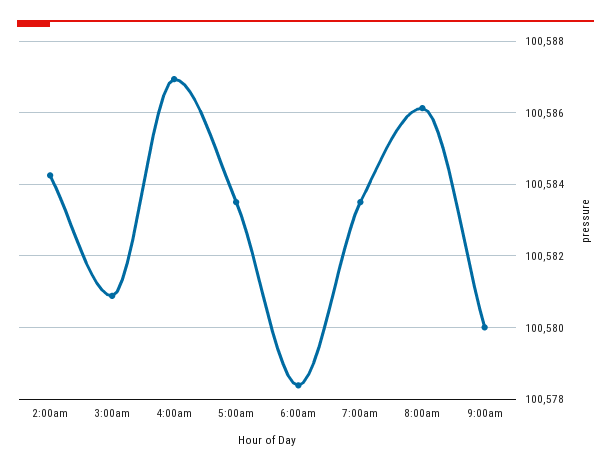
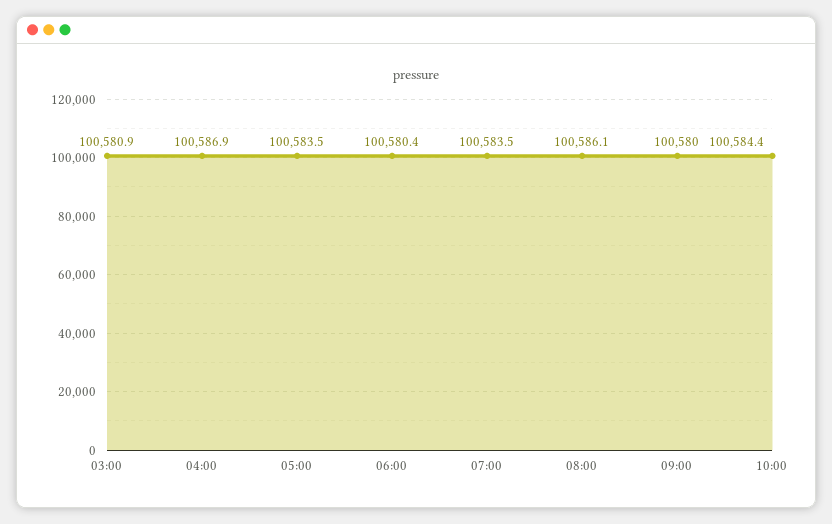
2:00am: 100584.2 -> none
6:00am: 100578.4 -> 100580.4
10:00: none -> 100584.4

